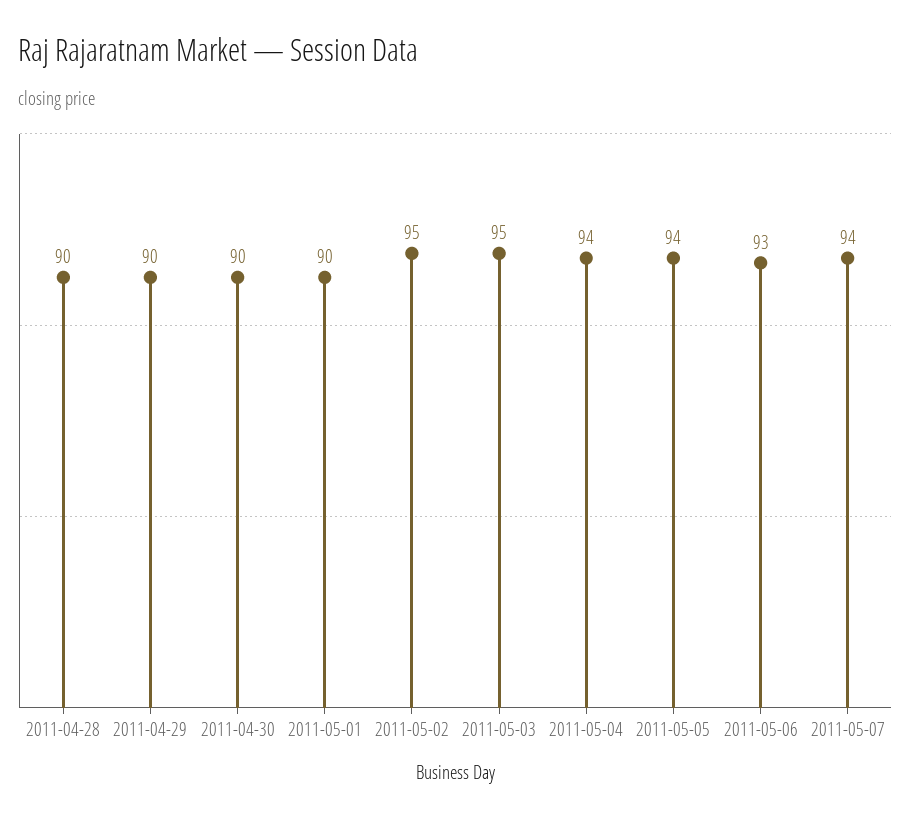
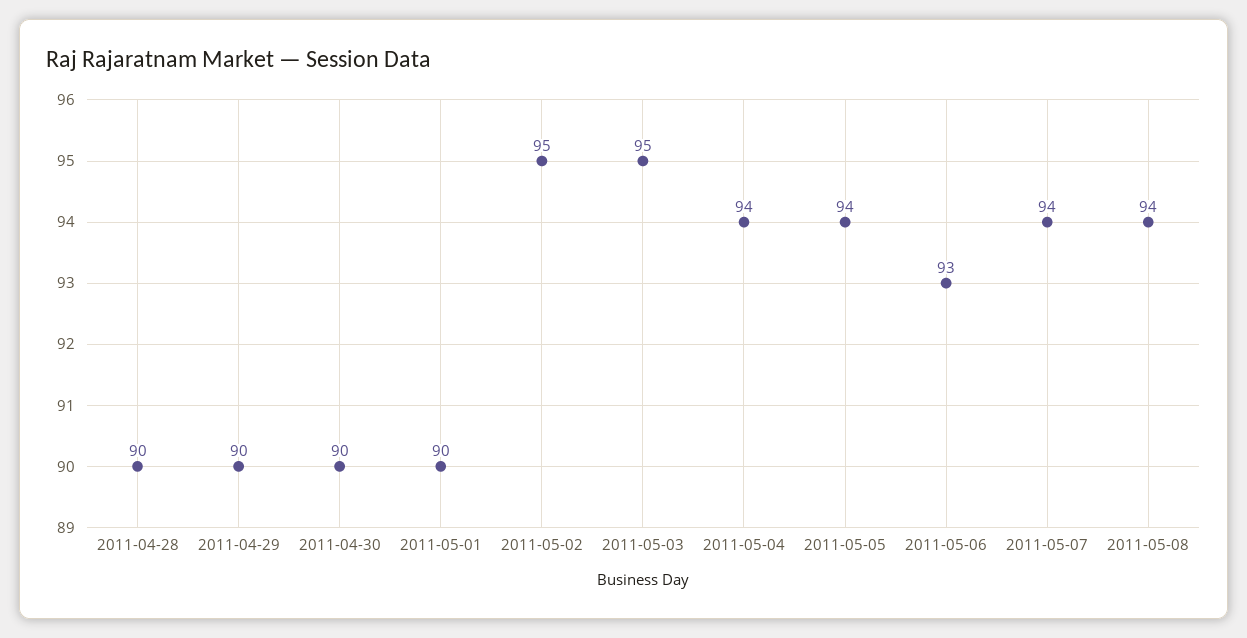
2011-05-08: none -> 94

